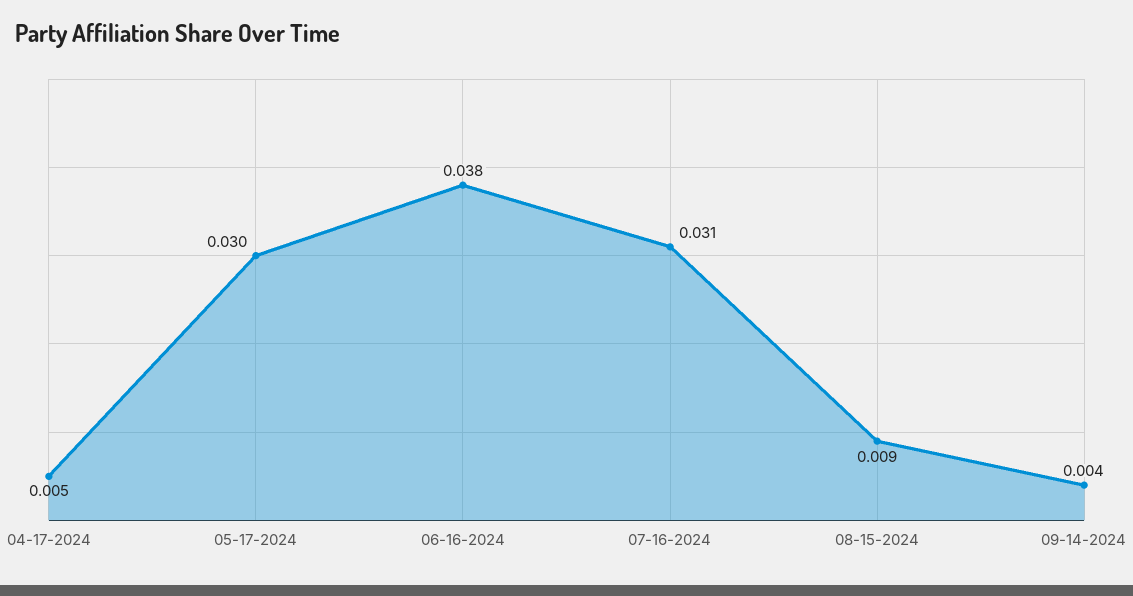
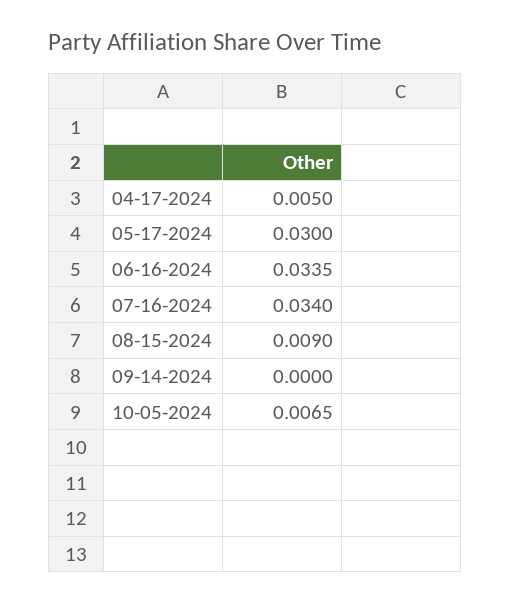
06-16-2024: 0.038 -> 0.0335
07-16-2024: 0.031 -> 0.034
09-14-2024: 0.004 -> 0
10-05-2024: none -> 0.0065

